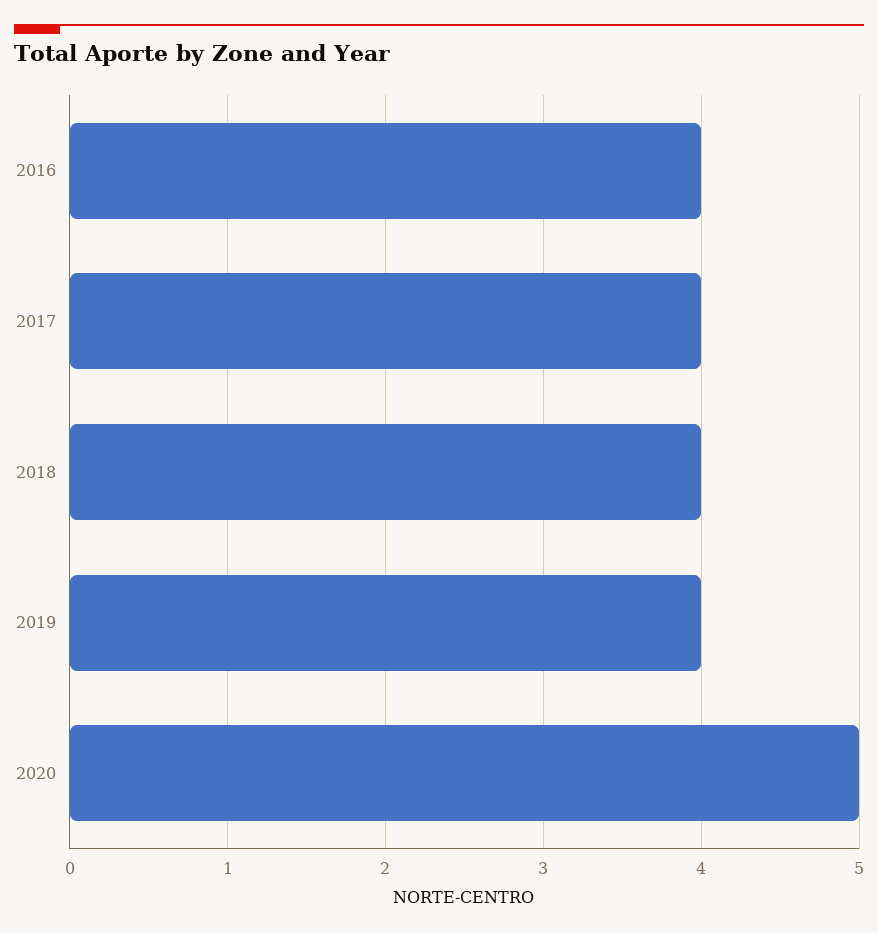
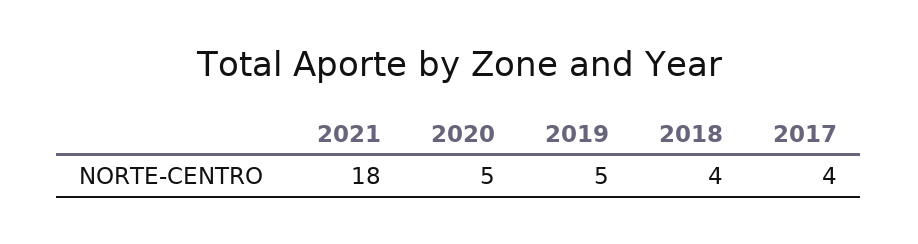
2016: 4 -> none
2019: 4 -> 5
2021: none -> 18

